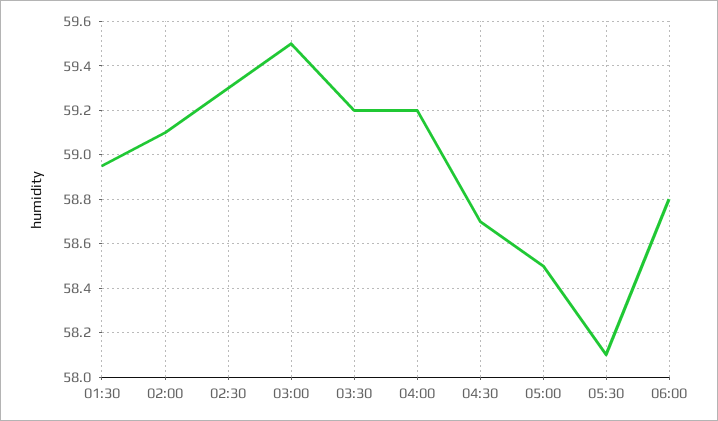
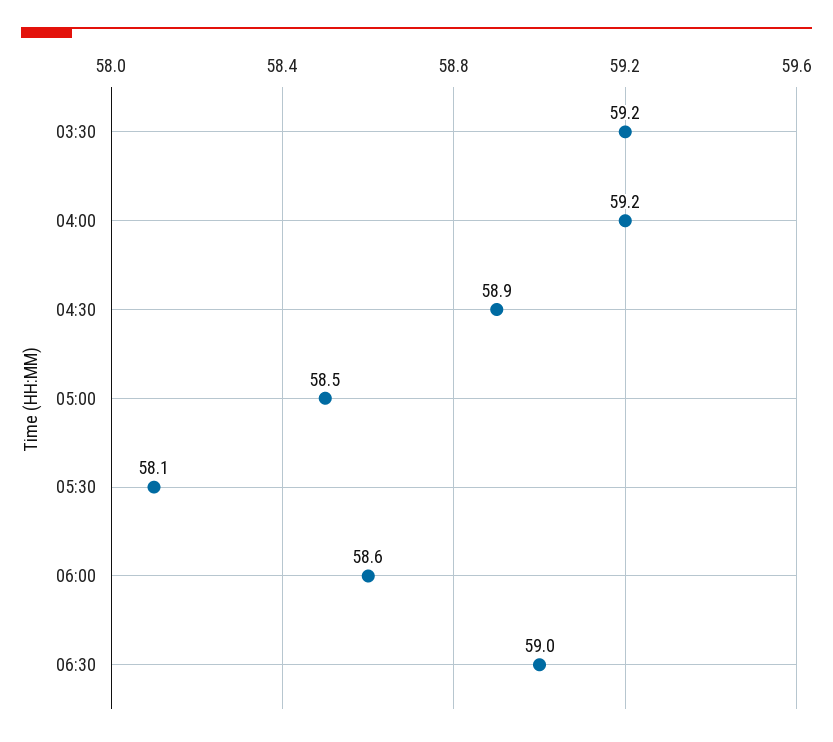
01:30: 58.95 -> none
02:00: 59.1 -> none
02:30: 59.3 -> none
03:00: 59.5 -> none
04:30: 58.7 -> 58.9
06:00: 58.8 -> 58.6
06:30: none -> 59

